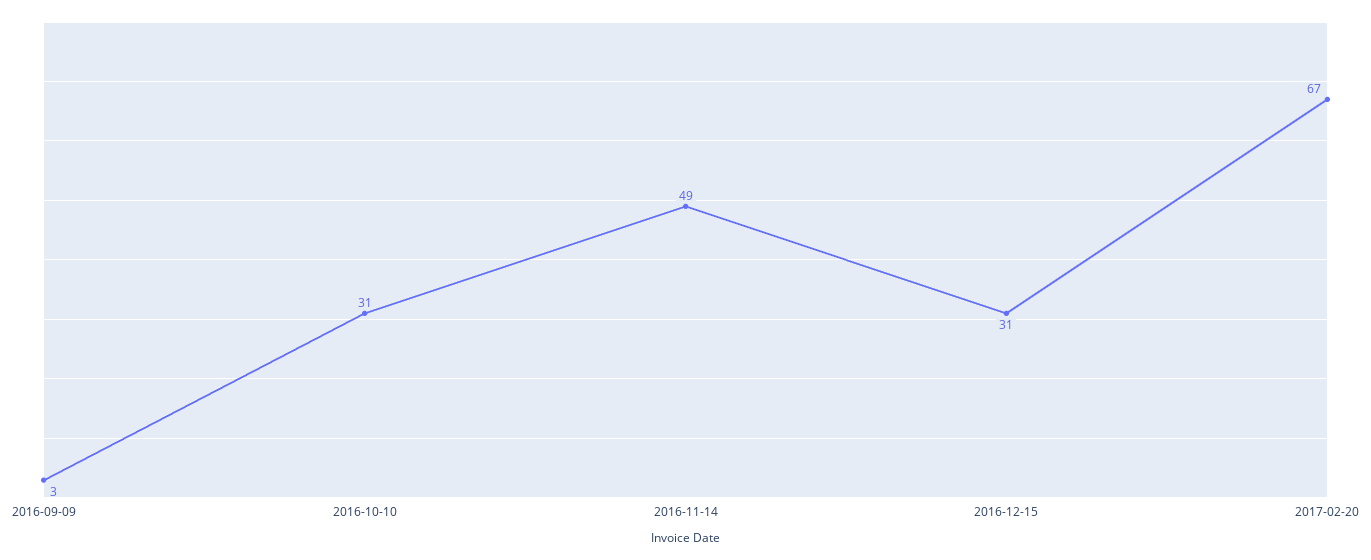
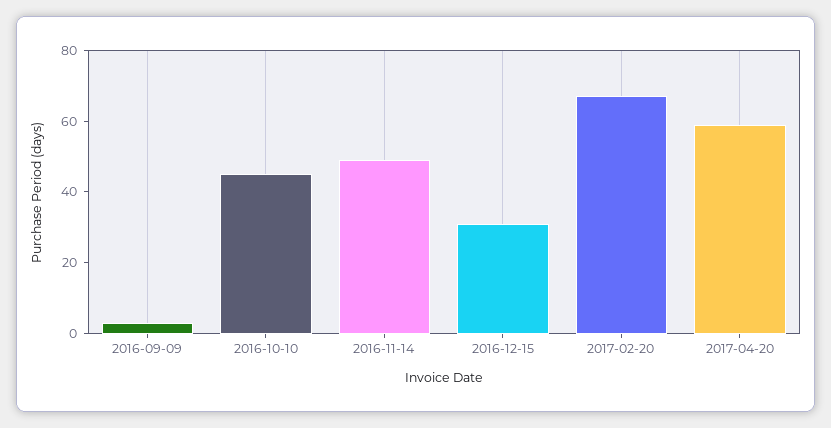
2016-10-10: 31 -> 45
2017-04-20: none -> 60

